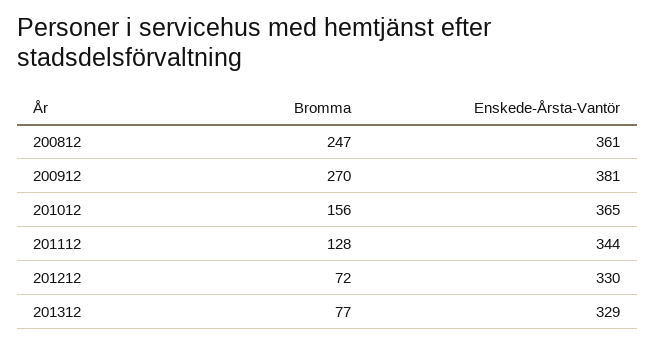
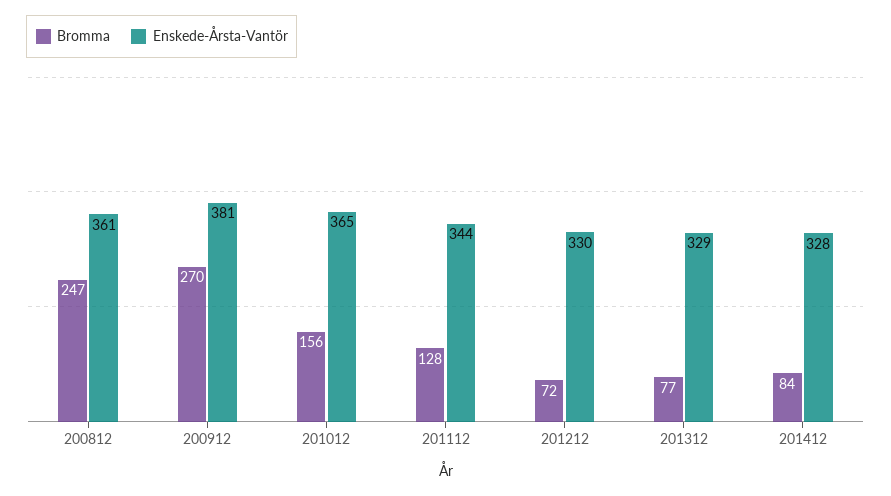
Bromma, 201412: none -> 84
Enskede-Årsta-Vantör, 201412: none -> 328

